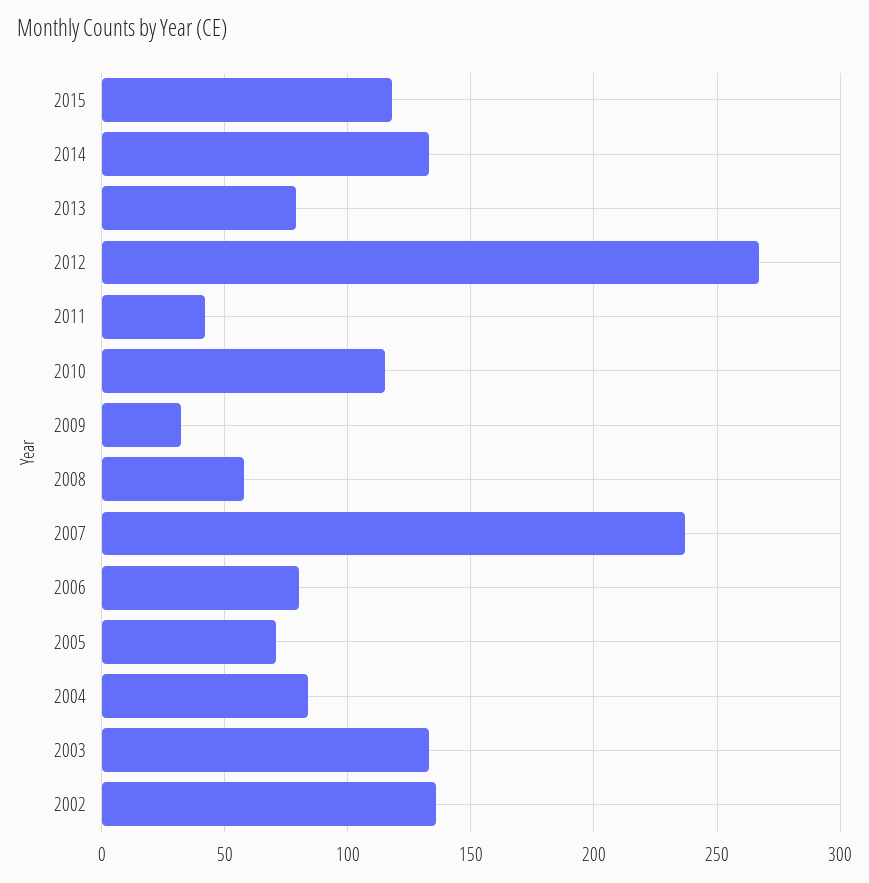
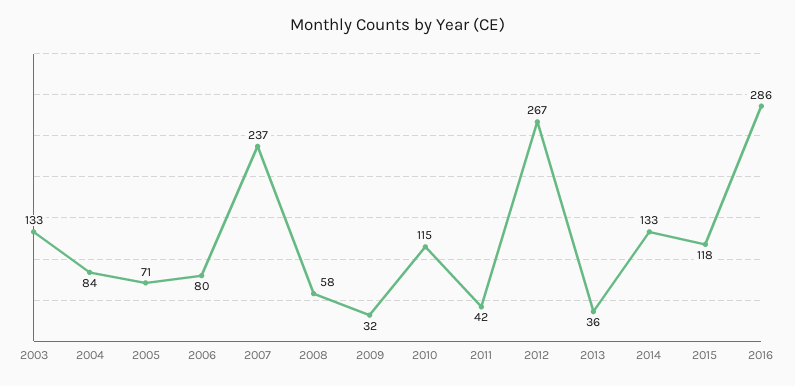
2013: 80 -> 36
2002: 135 -> none
2016: none -> 286

